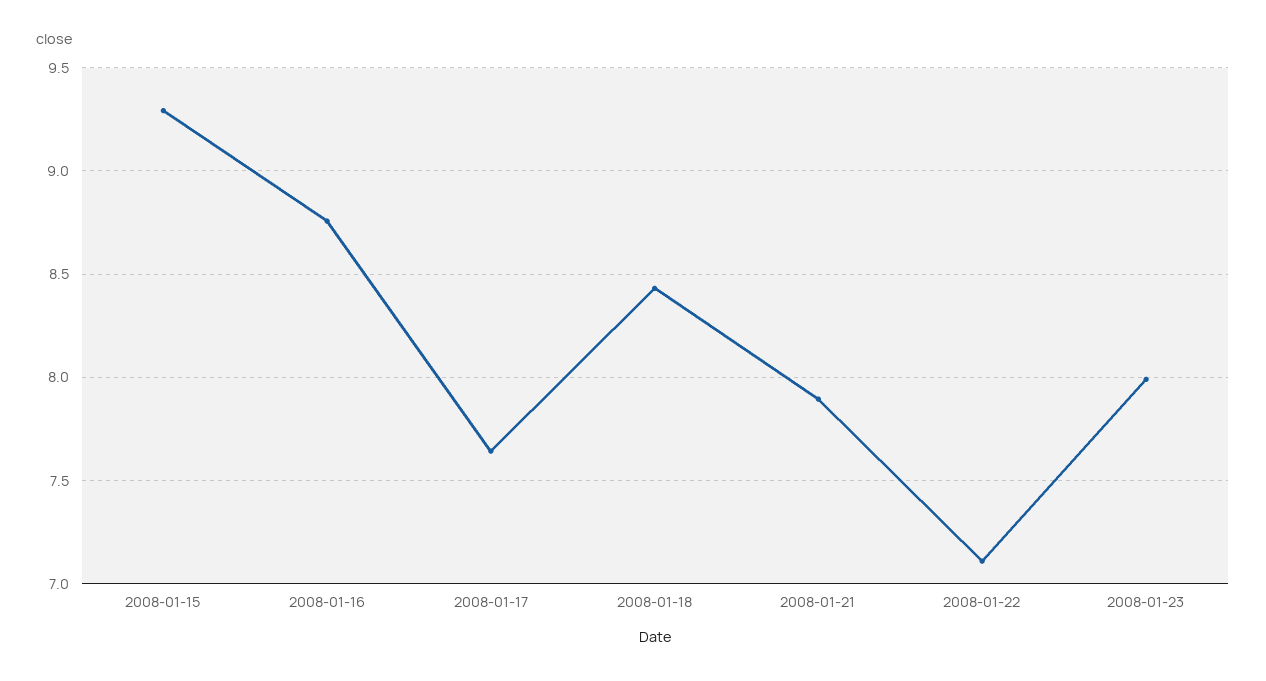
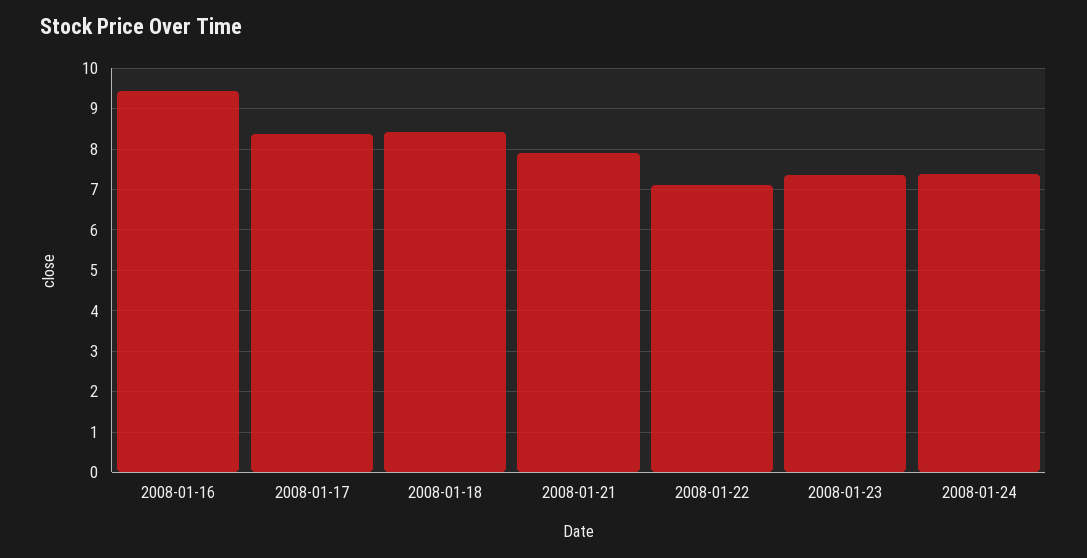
2008-01-15: 9.3 -> none
2008-01-16: 8.75 -> 9.4
2008-01-17: 7.65 -> 8.4
2008-01-23: 8 -> 7.4
2008-01-24: none -> 7.4

